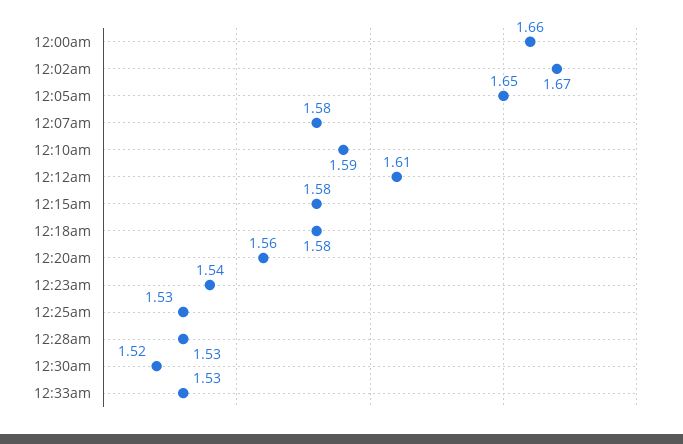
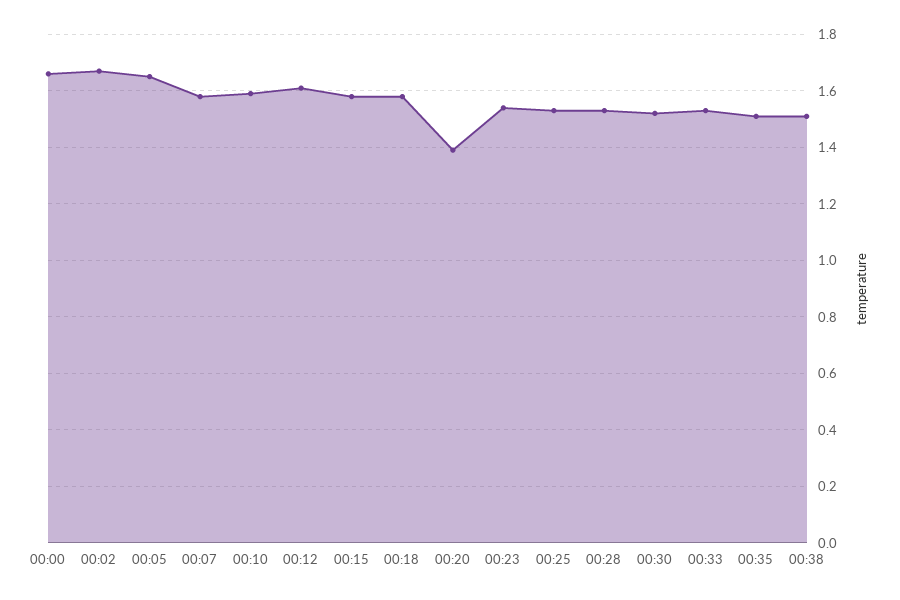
12:20am: 1.56 -> 1.4
00:35: none -> 1.5
00:38: none -> 1.5

